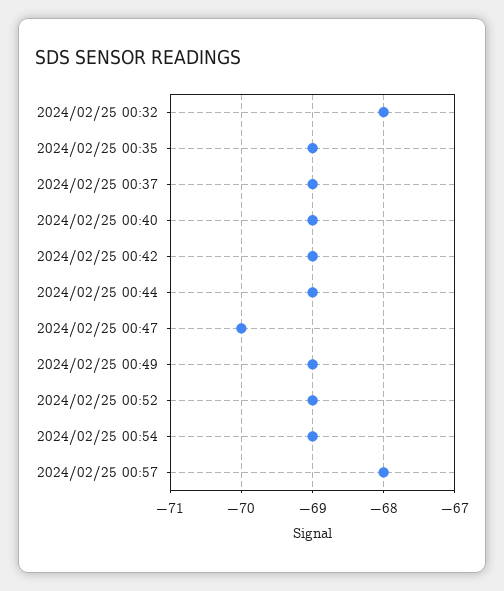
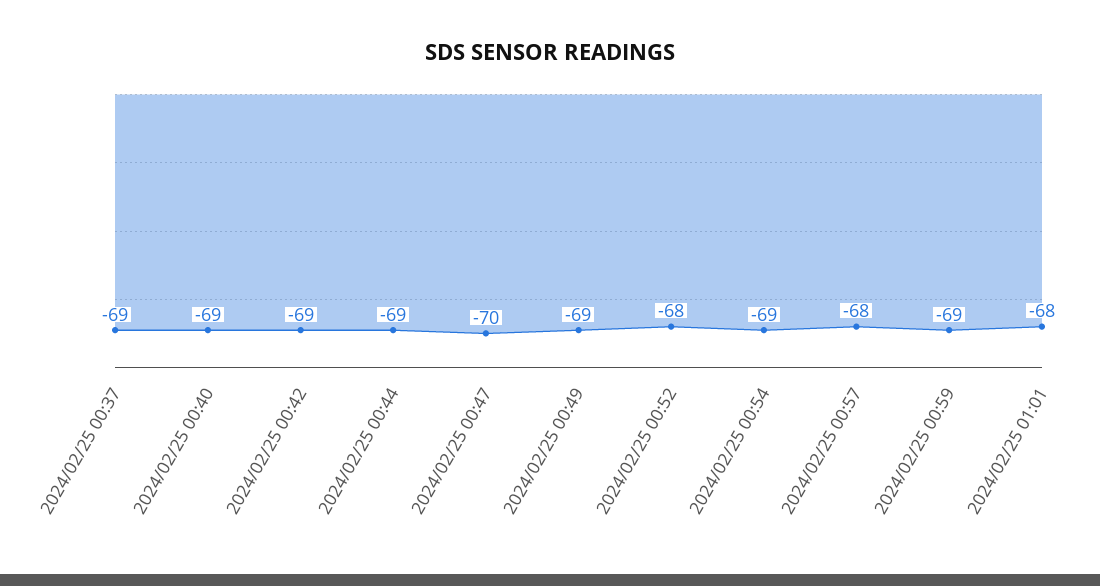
2024/02/25 00:32: -68 -> none
2024/02/25 00:35: -69 -> none
2024/02/25 00:52: -69 -> -68
2024/02/25 00:59: none -> -69
2024/02/25 01:01: none -> -68

